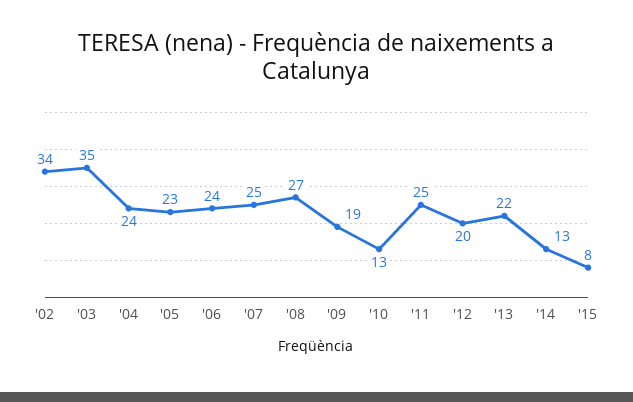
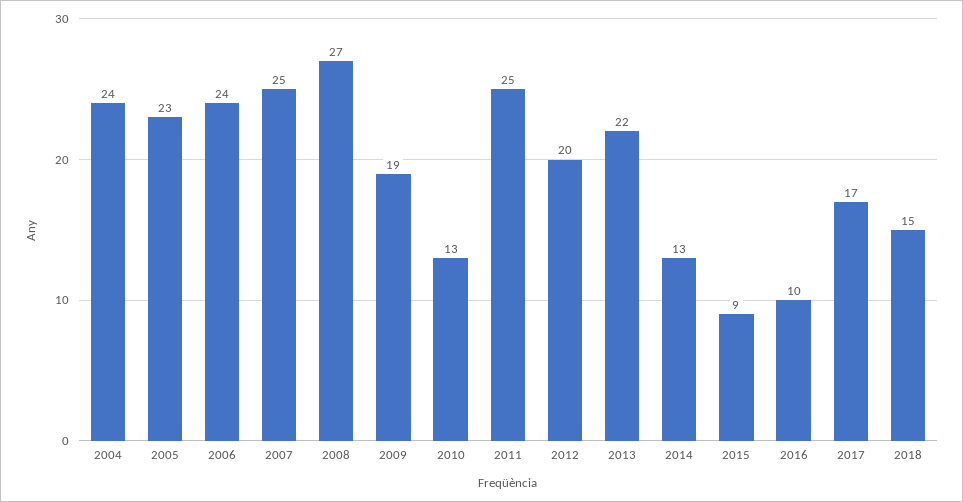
'02: 34 -> none
'03: 35 -> none
'15: 8 -> 9
2016: none -> 10
2017: none -> 17
2018: none -> 15

